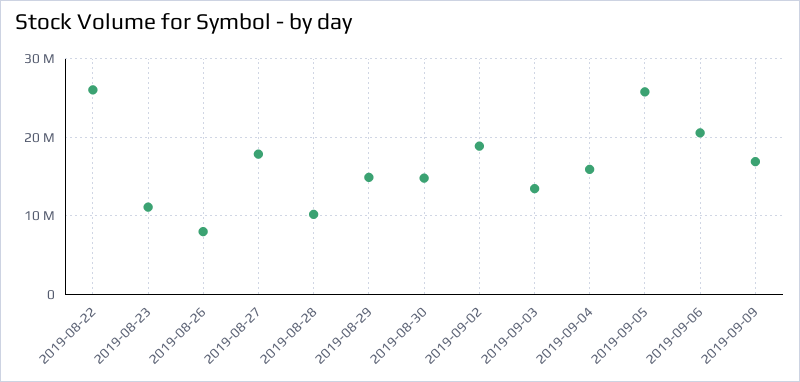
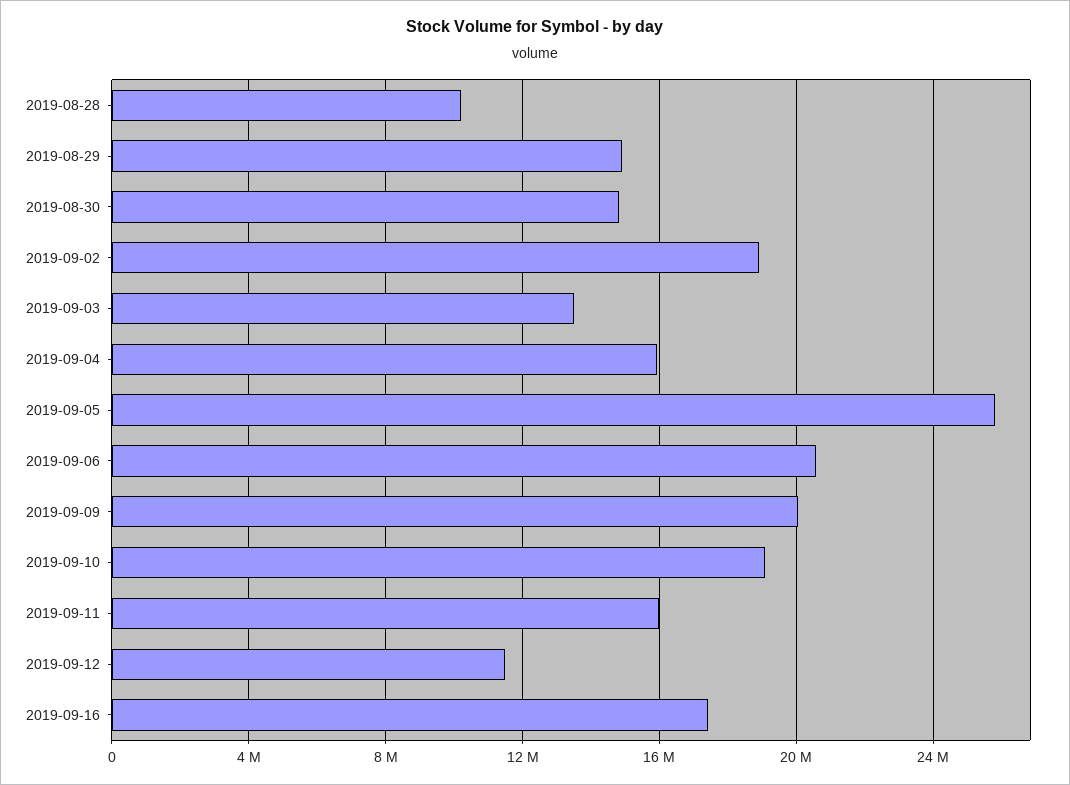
2019-08-22: 26000000 -> none
2019-08-23: 11000000 -> none
2019-08-26: 8000000 -> none
2019-08-27: 18000000 -> none
2019-09-09: 17000000 -> 20000000
2019-09-10: none -> 19000000
2019-09-11: none -> 16000000
2019-09-12: none -> 11500000
2019-09-16: none -> 17500000

